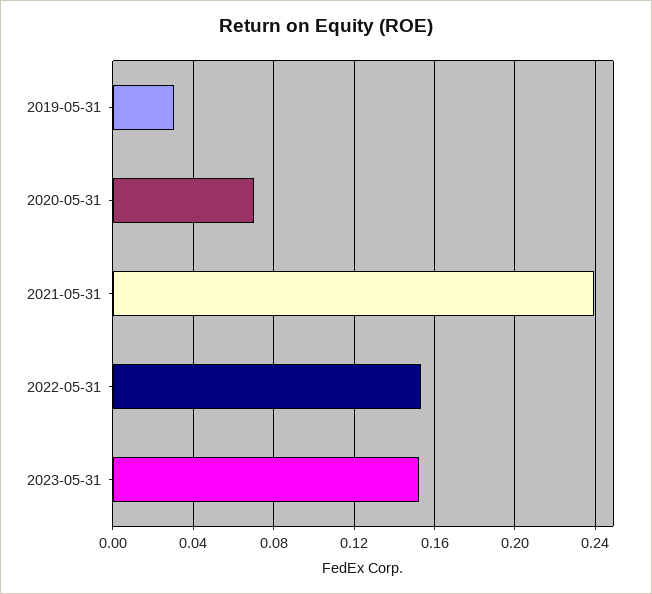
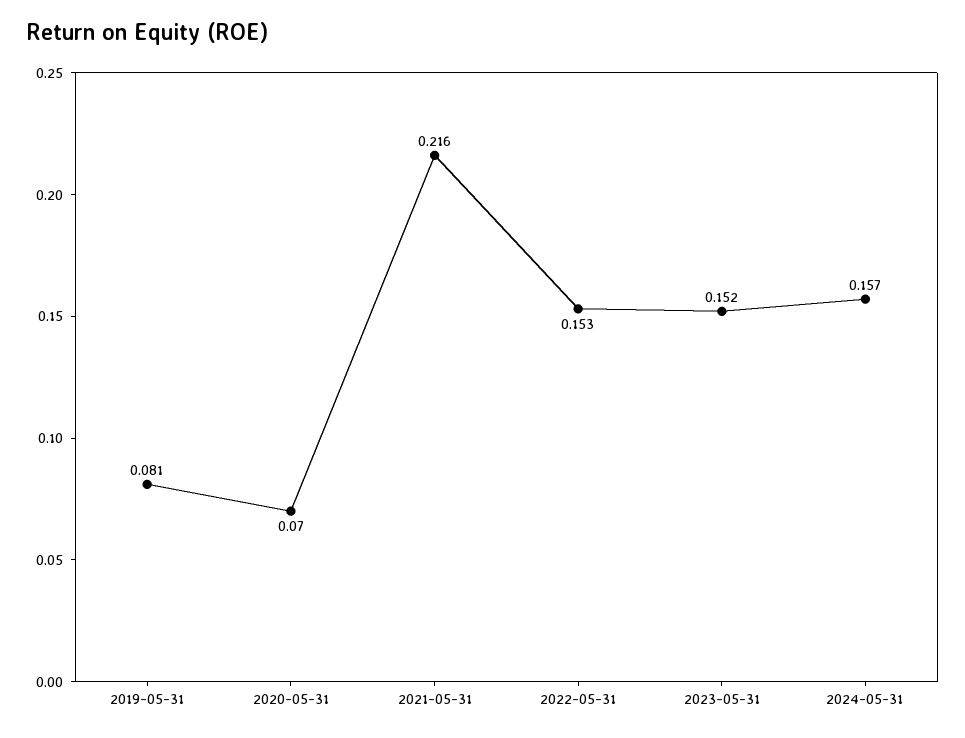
2019-05-31: 0.03 -> 0.081
2021-05-31: 0.24 -> 0.216
2024-05-31: none -> 0.157

